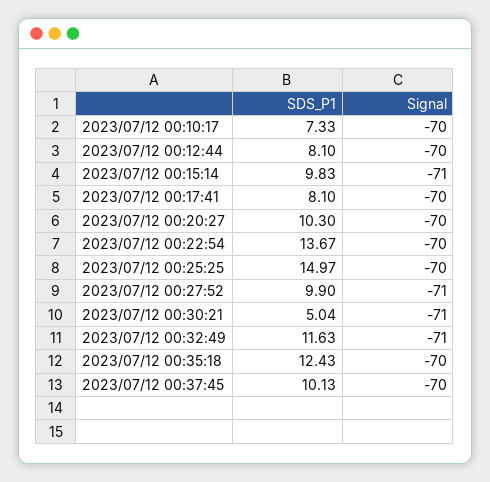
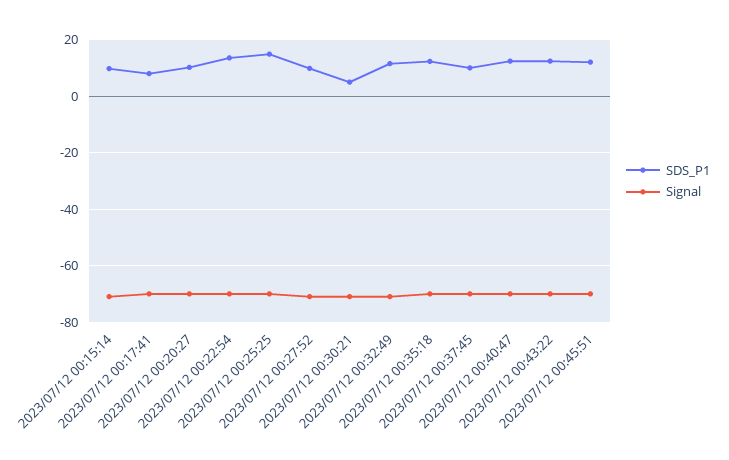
SDS_P1, 2023/07/12 00:10:17: 7.33 -> none
Signal, 2023/07/12 00:10:17: -70 -> none
SDS_P1, 2023/07/12 00:12:44: 8.1 -> none
Signal, 2023/07/12 00:12:44: -70 -> none
SDS_P1, 2023/07/12 00:40:47: none -> 12.5
Signal, 2023/07/12 00:40:47: none -> -70
SDS_P1, 2023/07/12 00:43:22: none -> 12.5
Signal, 2023/07/12 00:43:22: none -> -70
SDS_P1, 2023/07/12 00:45:51: none -> 12.5
Signal, 2023/07/12 00:45:51: none -> -70

